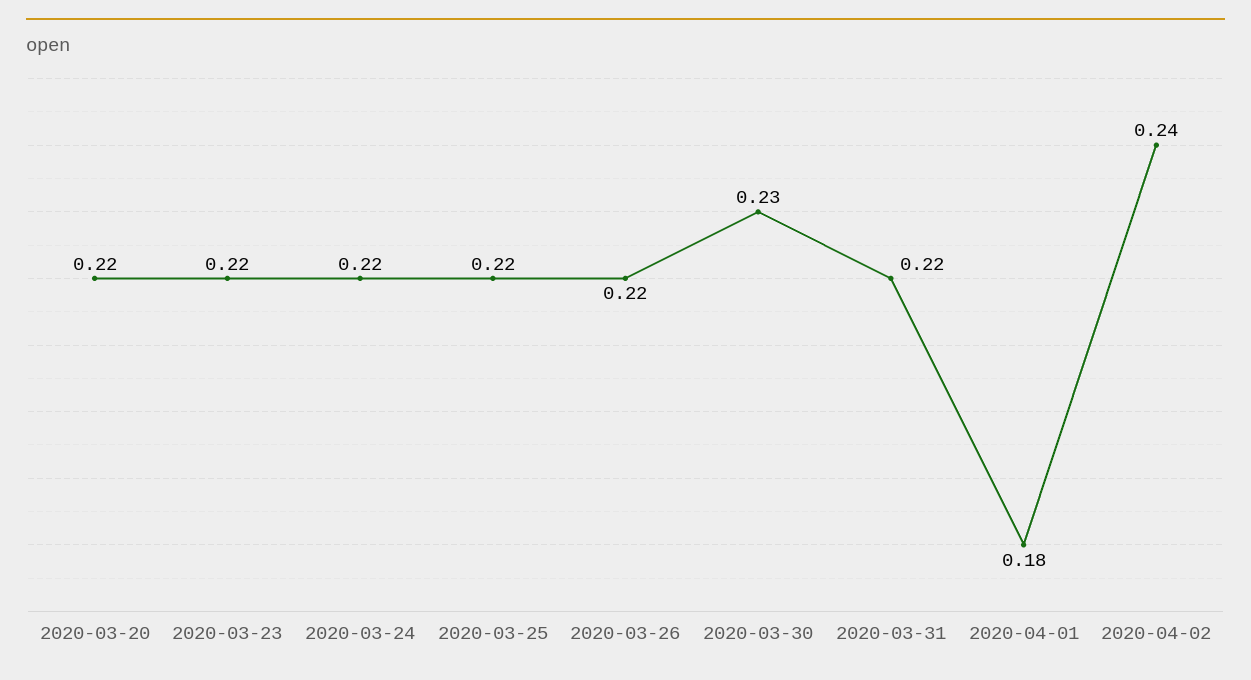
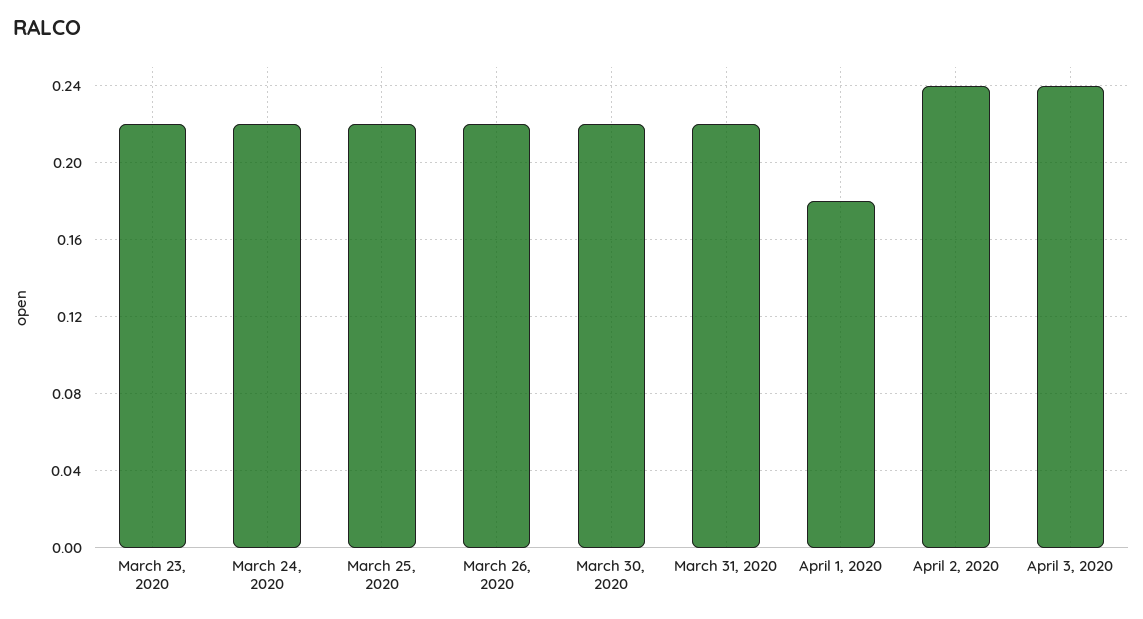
2020-03-20: 0.22 -> none
2020-03-30: 0.23 -> 0.22
April 3, 2020: none -> 0.24

